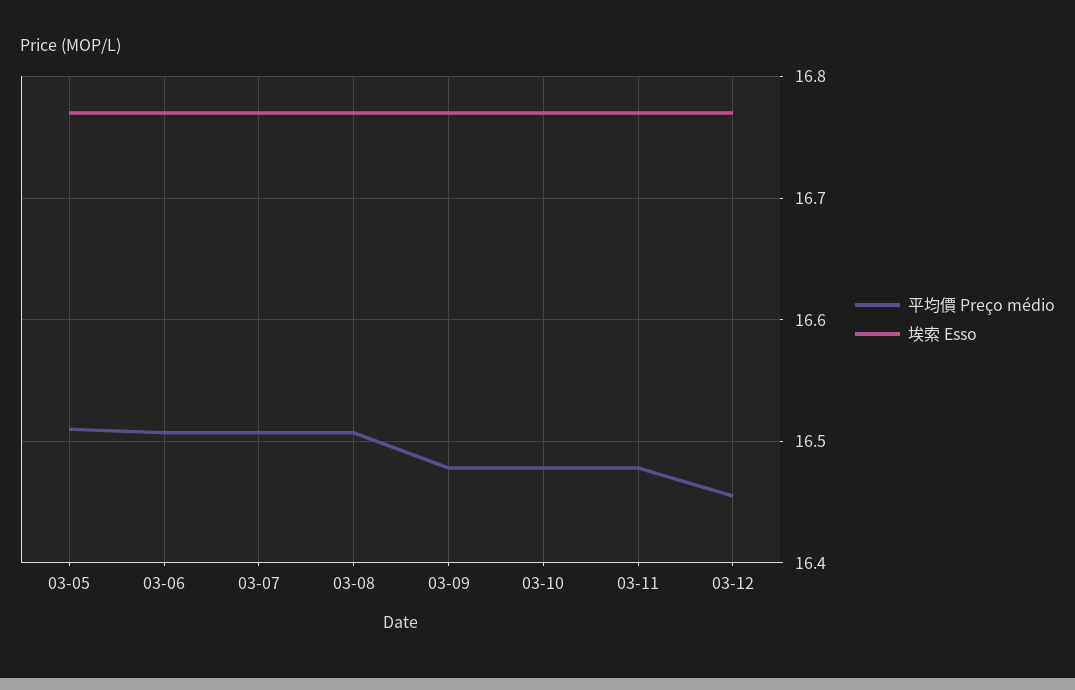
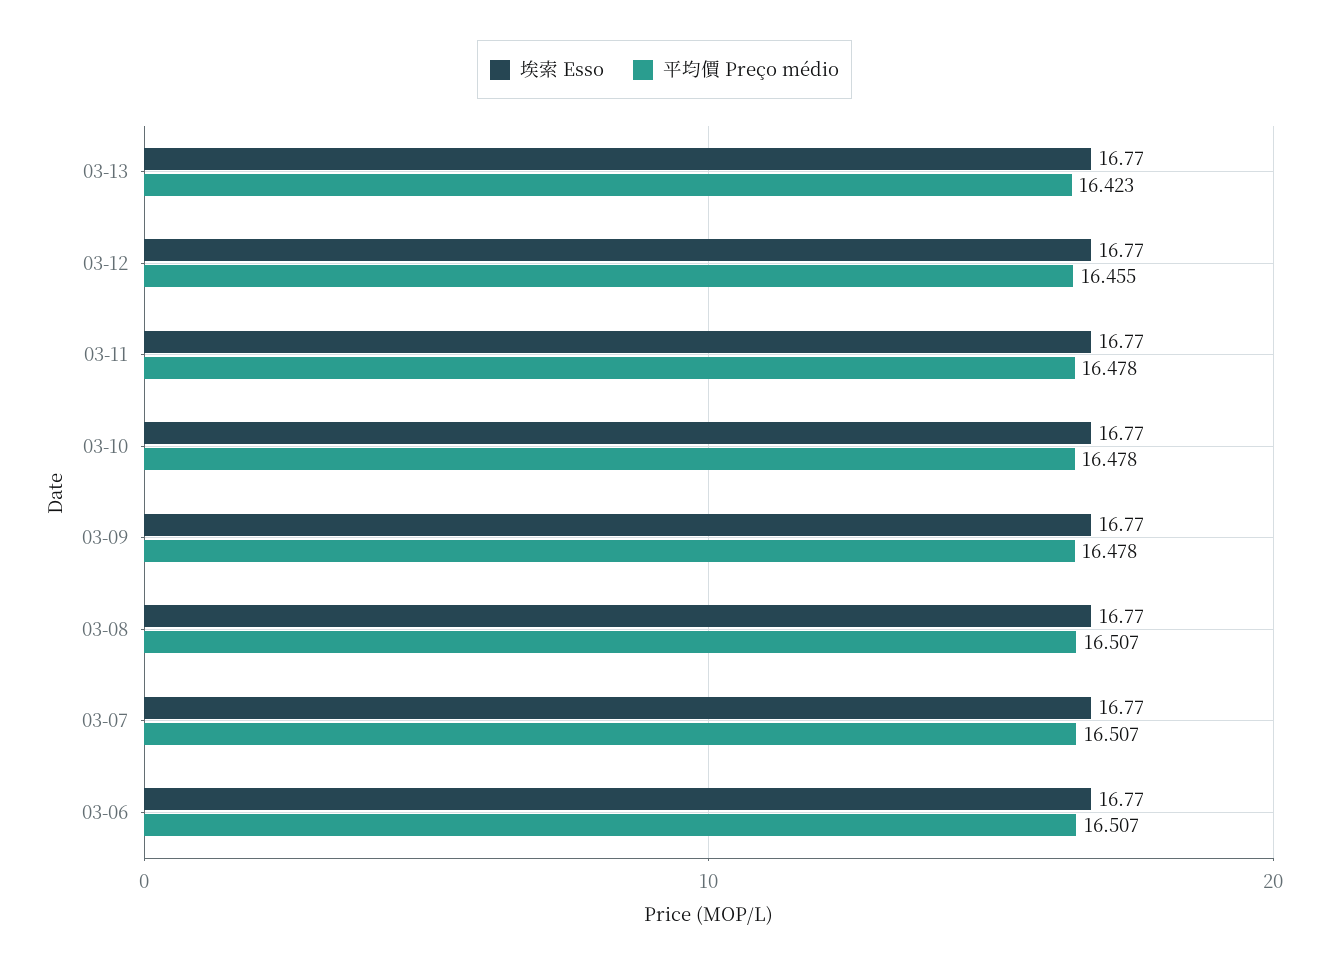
平均價 Preço médio, 03-05: 16.51 -> none
埃索 Esso, 03-05: 16.77 -> none
埃索 Esso, 03-13: none -> 16.77
平均價 Preço médio, 03-13: none -> 16.423

